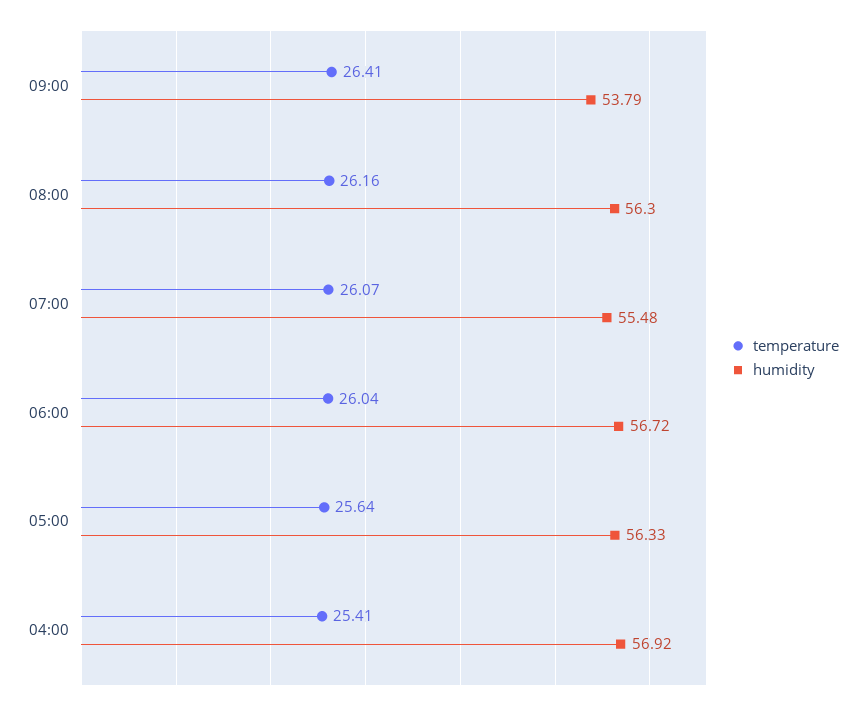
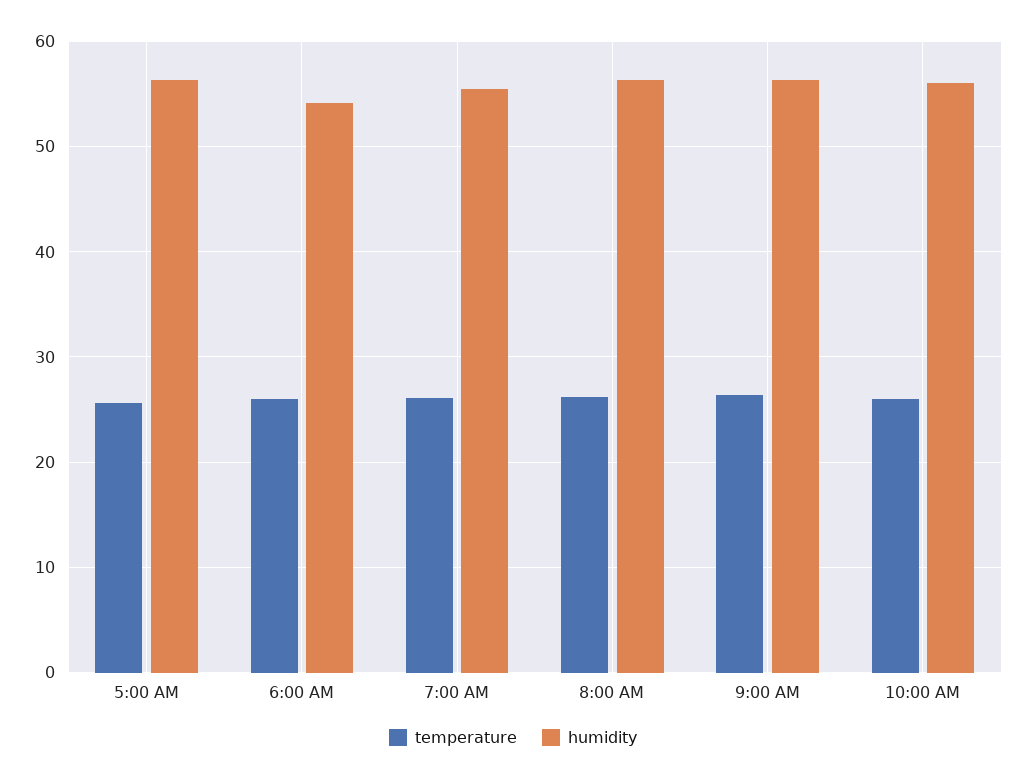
humidity, 09:00: 53.79 -> 56
humidity, 06:00: 56.72 -> 54
temperature, 04:00: 25.41 -> none
humidity, 04:00: 56.92 -> none
temperature, 10:00 AM: none -> 26
humidity, 10:00 AM: none -> 56

